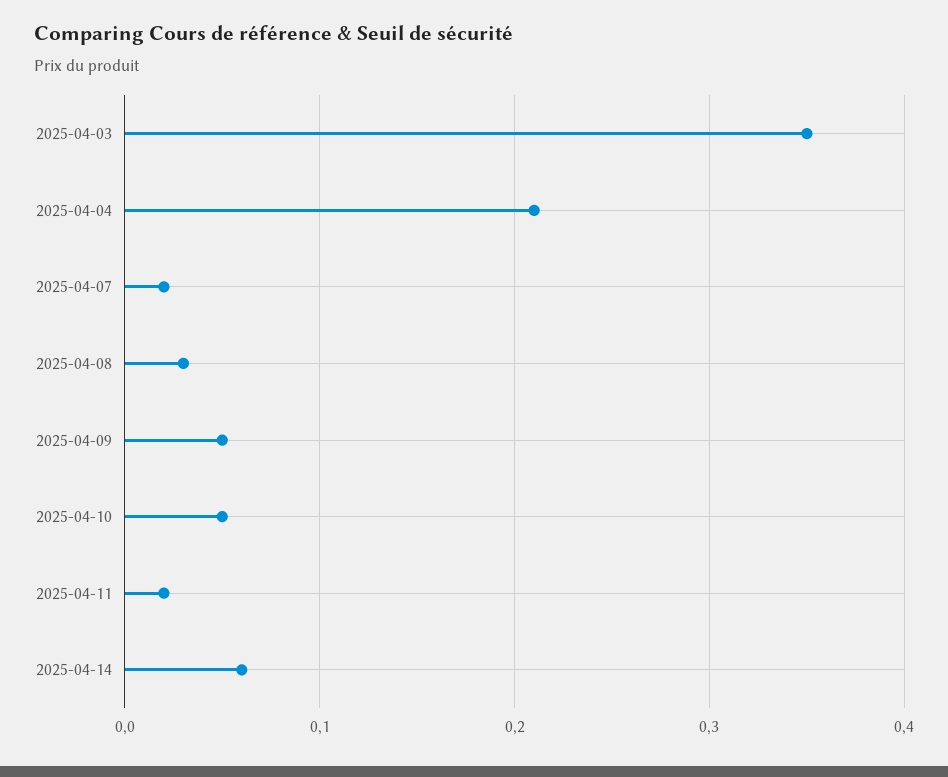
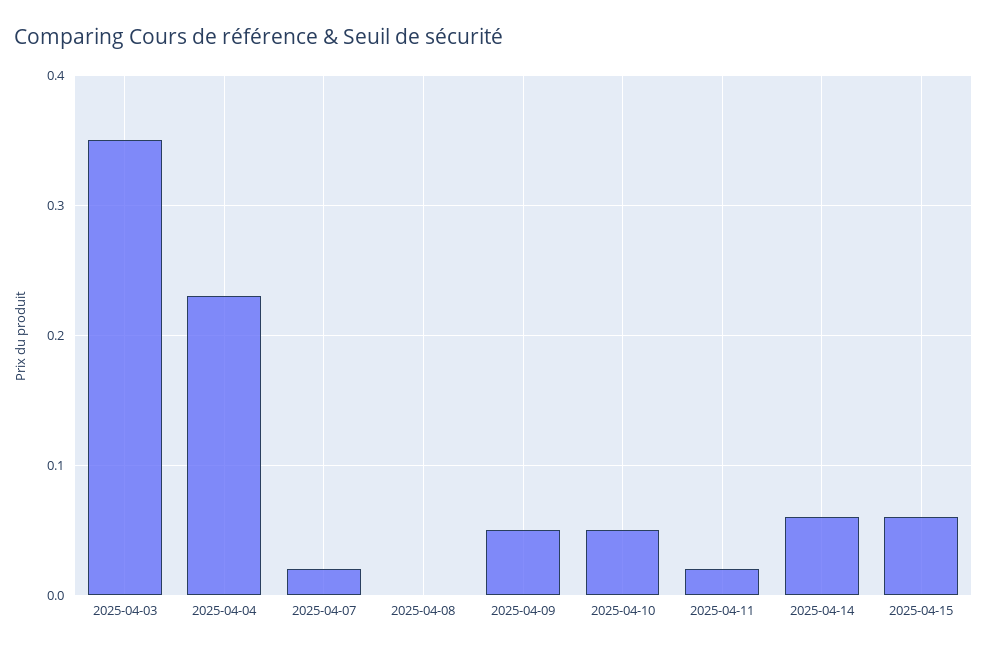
2025-04-04: 0.21 -> 0.23
2025-04-08: 0.03 -> 0
2025-04-15: none -> 0.06

